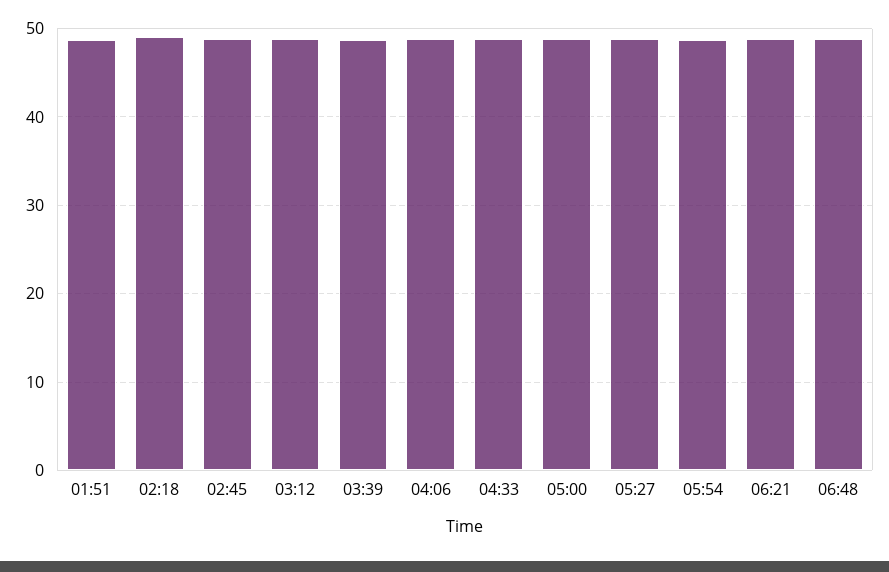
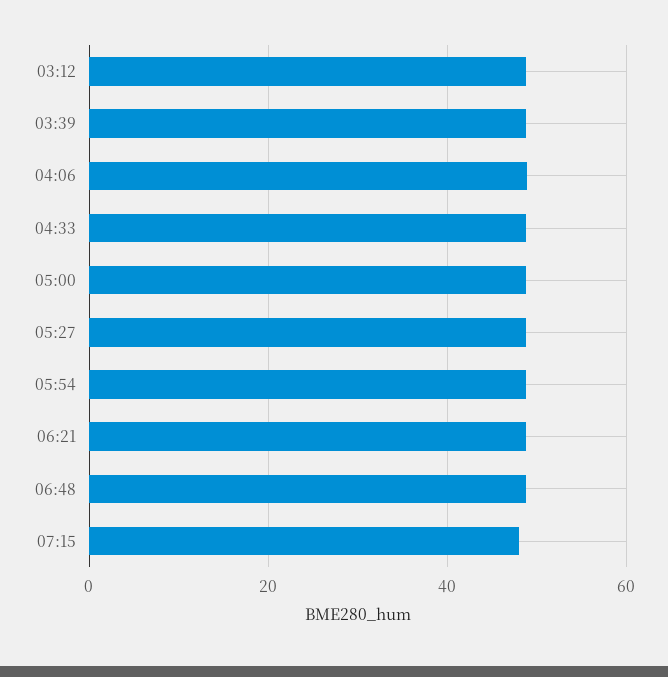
01:51: 49 -> none
02:18: 49 -> none
02:45: 49 -> none
07:15: none -> 48

